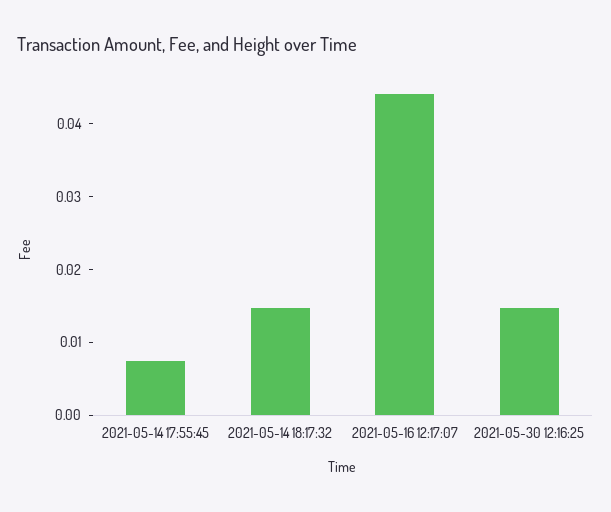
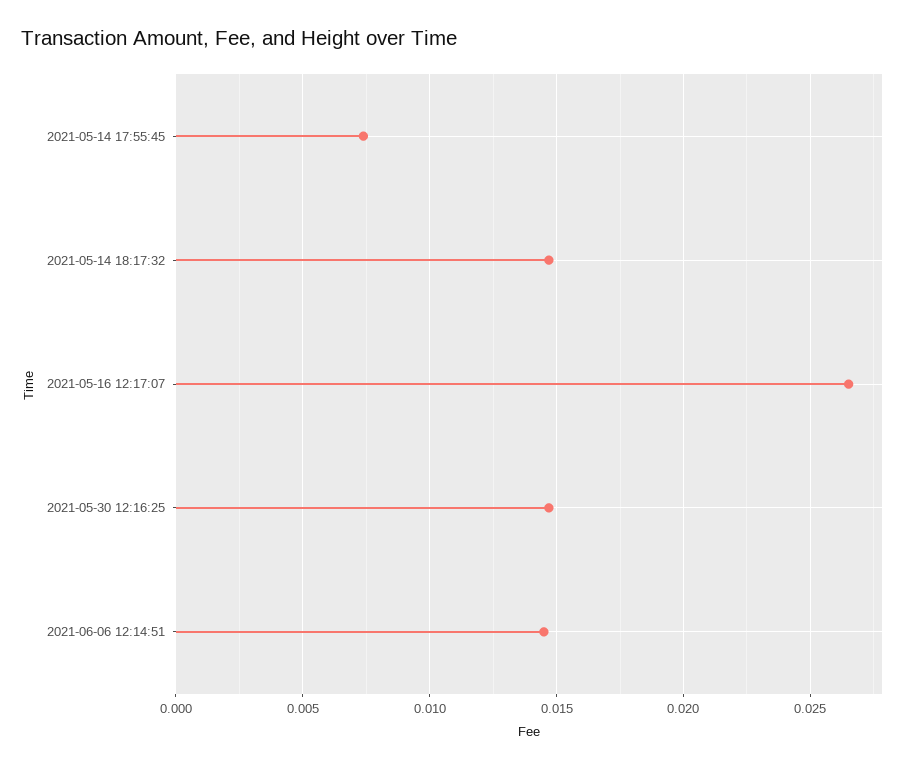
2021-05-16 12:17:07: 0.044 -> 0.0265
2021-06-06 12:14:51: none -> 0.0145

